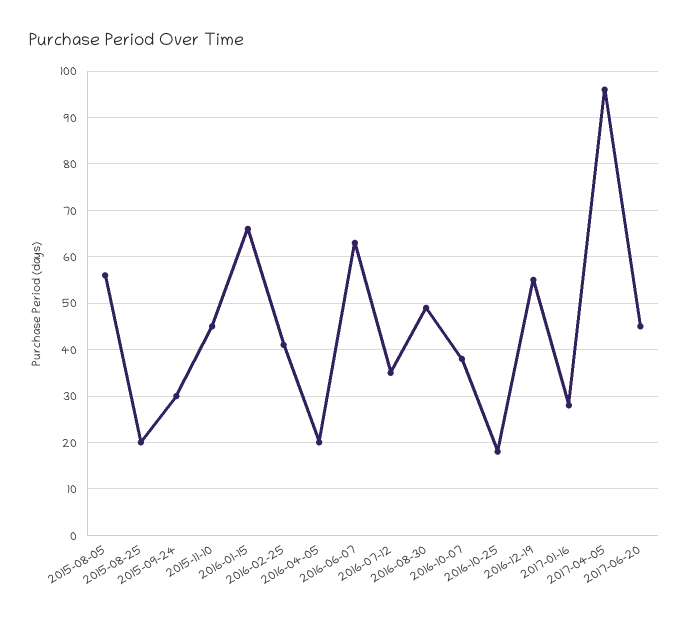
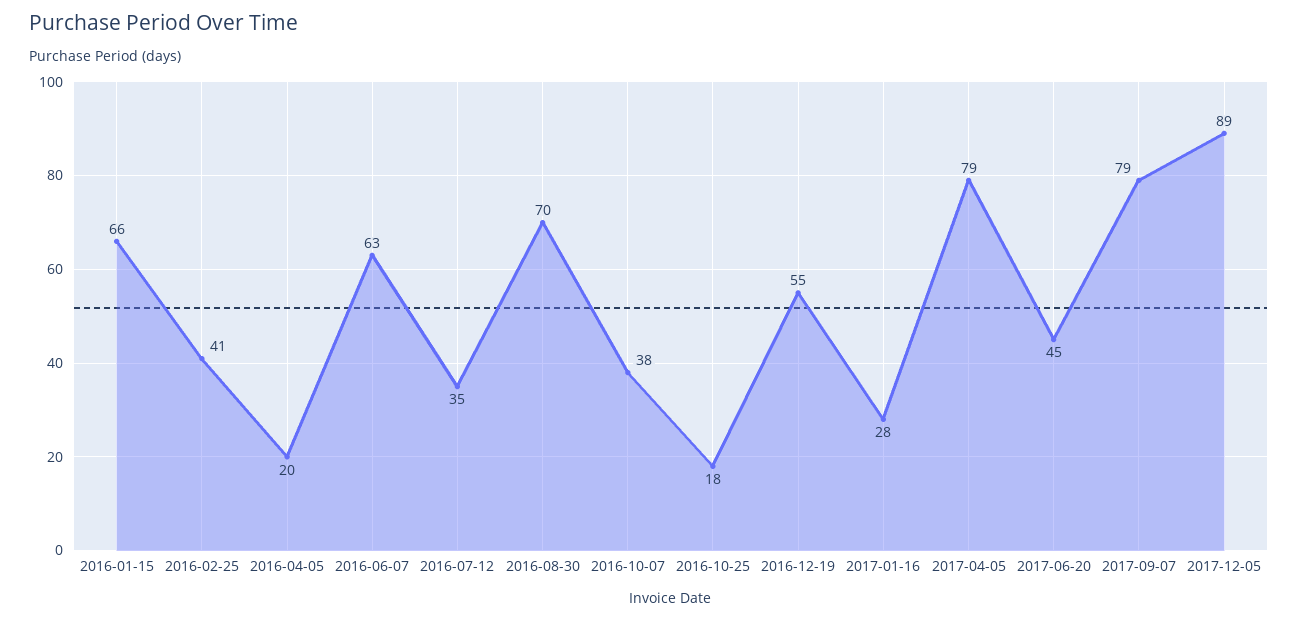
2015-08-05: 55 -> none
2015-08-25: 20 -> none
2015-09-24: 30 -> none
2015-11-10: 45 -> none
2016-08-30: 50 -> 70
2017-04-05: 95 -> 79
2017-09-07: none -> 79
2017-12-05: none -> 89

